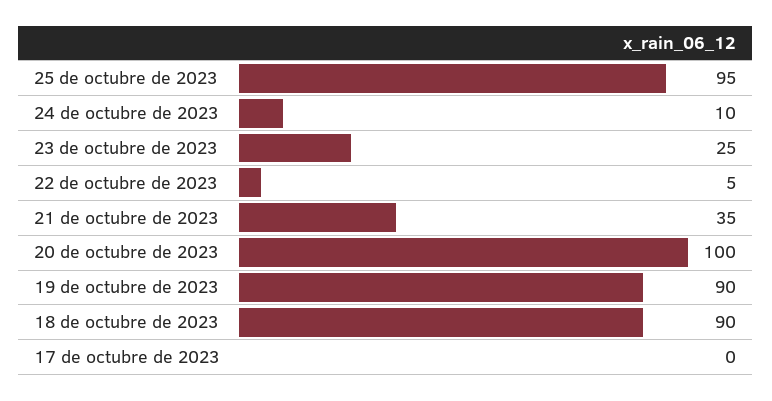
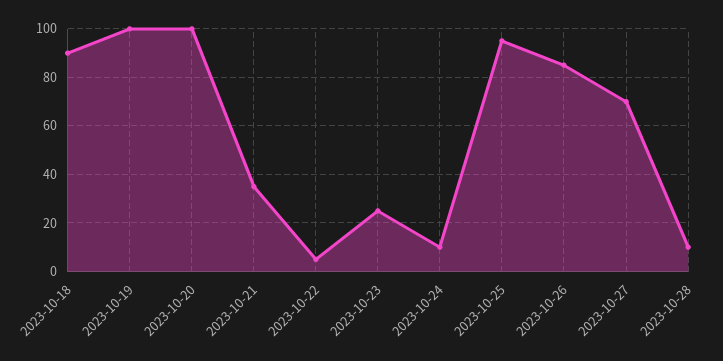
19 de octubre de 2023: 90 -> 100
17 de octubre de 2023: 0 -> none
2023-10-26: none -> 85
2023-10-27: none -> 70
2023-10-28: none -> 10

